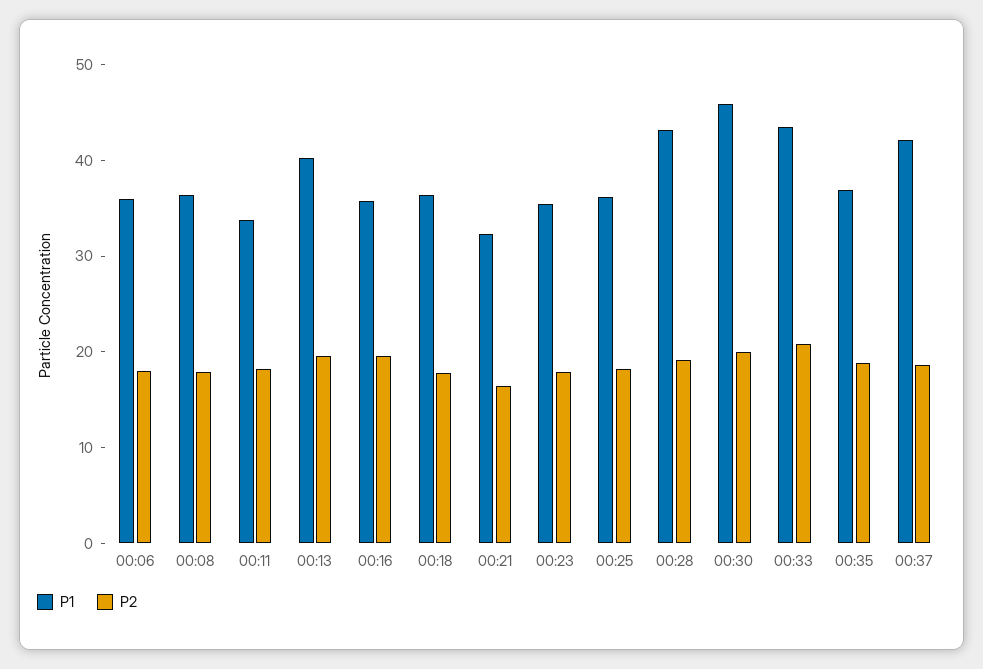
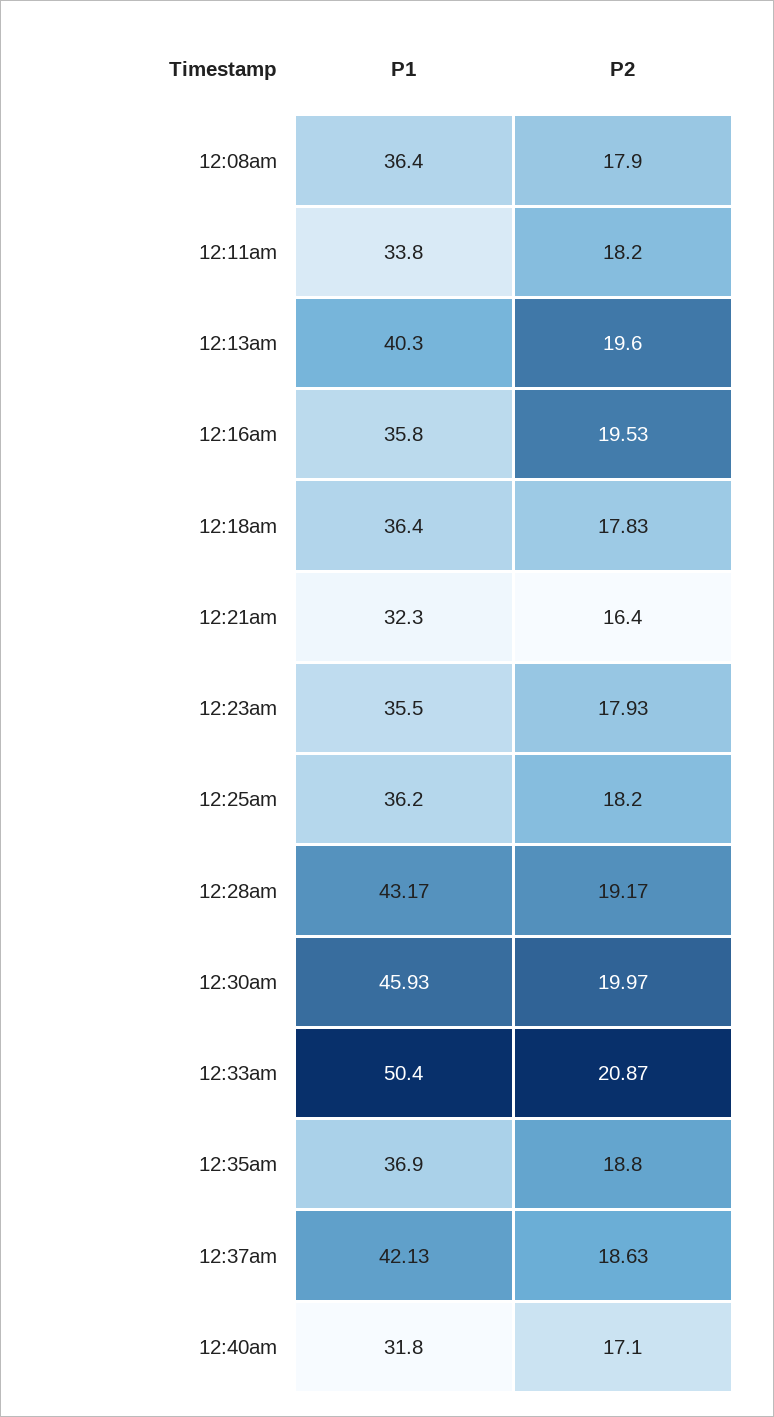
P1, 00:06: 36 -> none
P2, 00:06: 18 -> none
P1, 00:33: 44 -> 50.4
P1, 12:40am: none -> 31.8
P2, 12:40am: none -> 17.1

